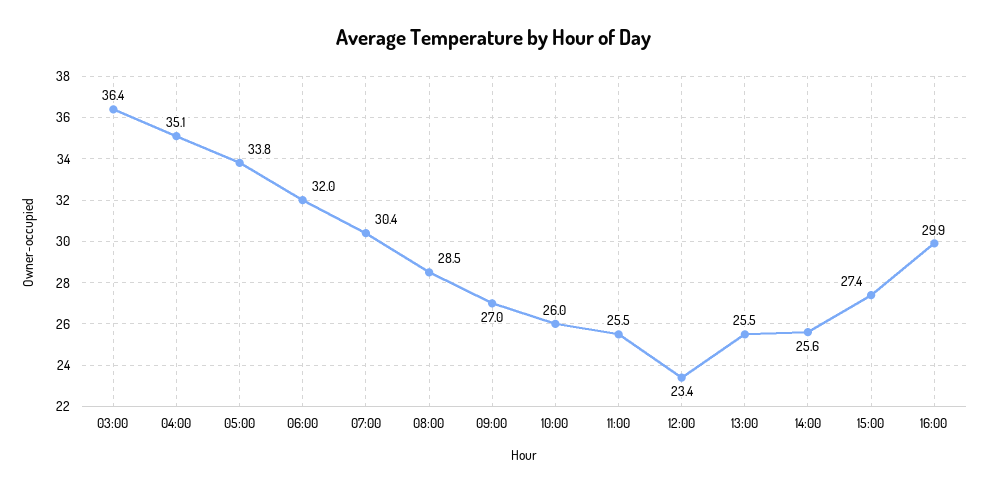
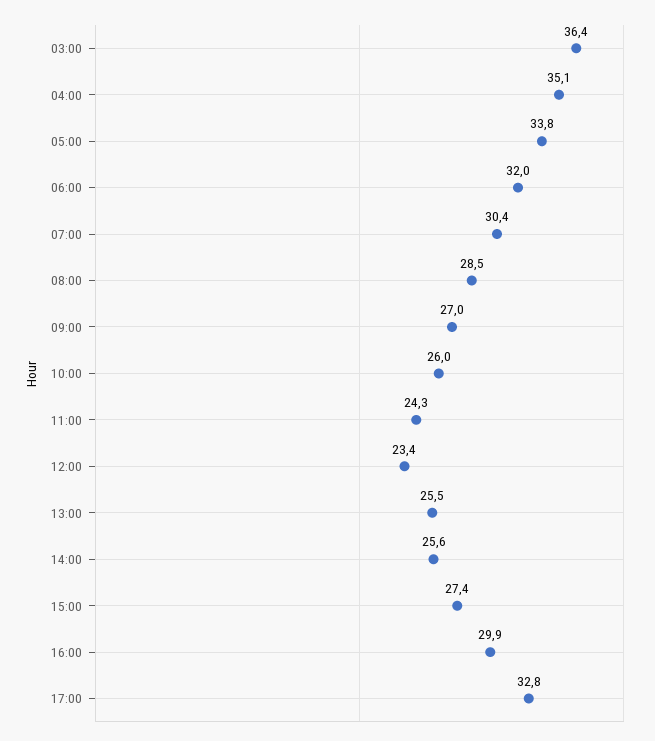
11:00: 25.5 -> 24.3
17:00: none -> 32.8

